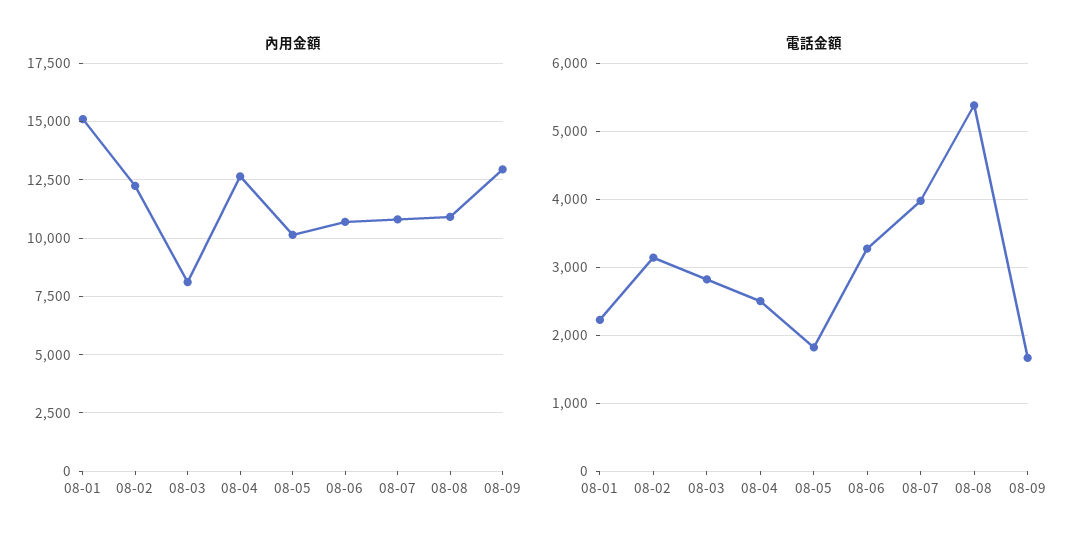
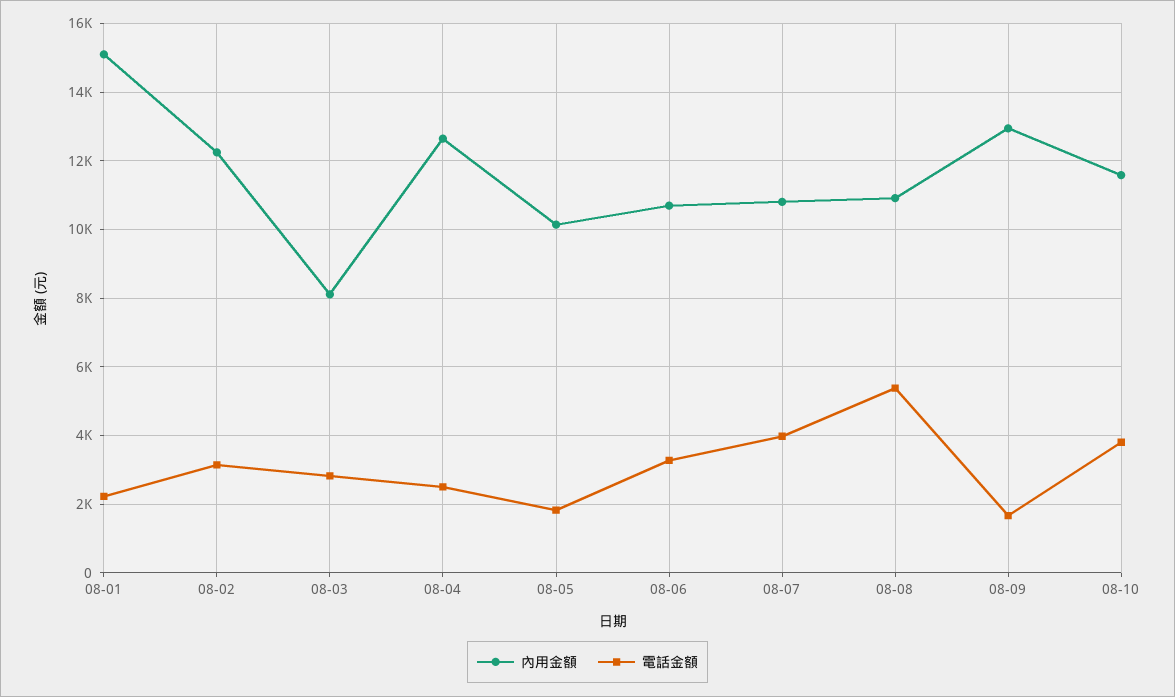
內用金額, 08-10: none -> 11600
電話金額, 08-10: none -> 3800

